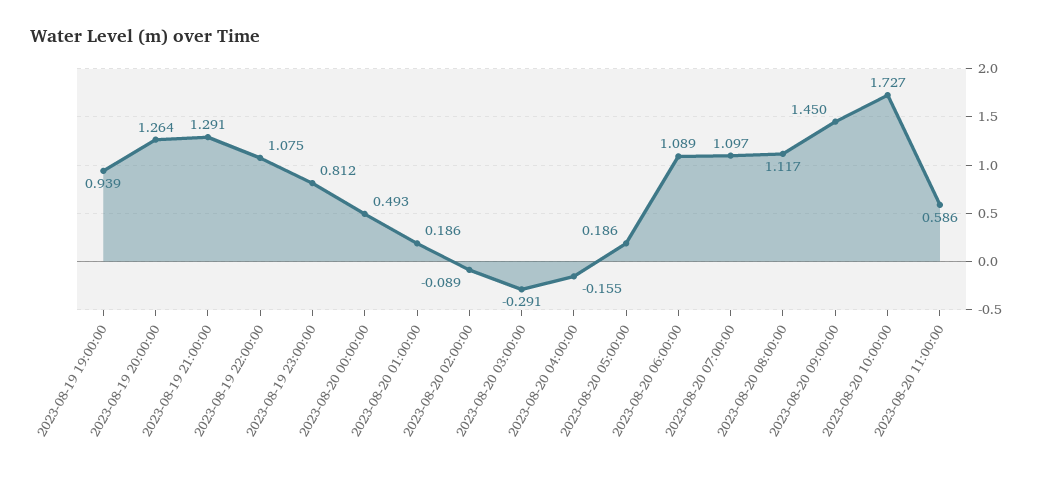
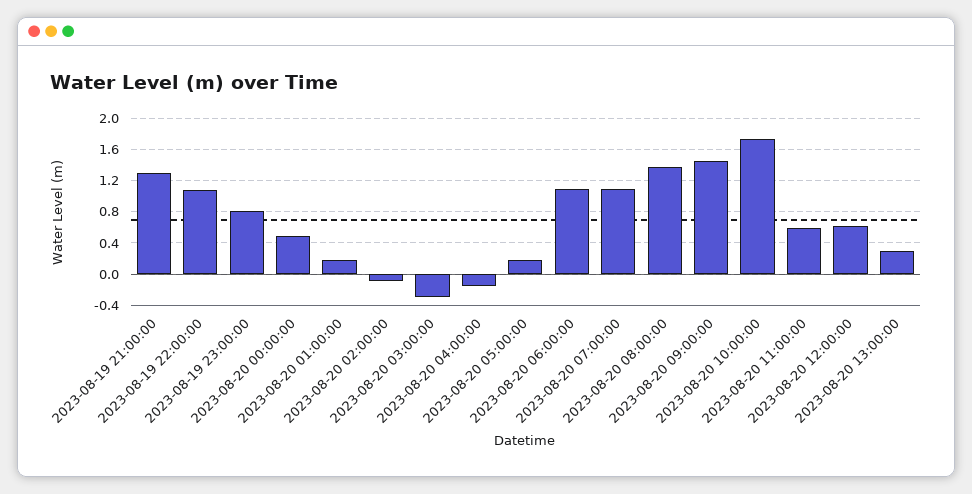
2023-08-19 19:00:00: 0.939 -> none
2023-08-19 20:00:00: 1.264 -> none
2023-08-20 08:00:00: 1.117 -> 1.4
2023-08-20 12:00:00: none -> 0.6
2023-08-20 13:00:00: none -> 0.3

